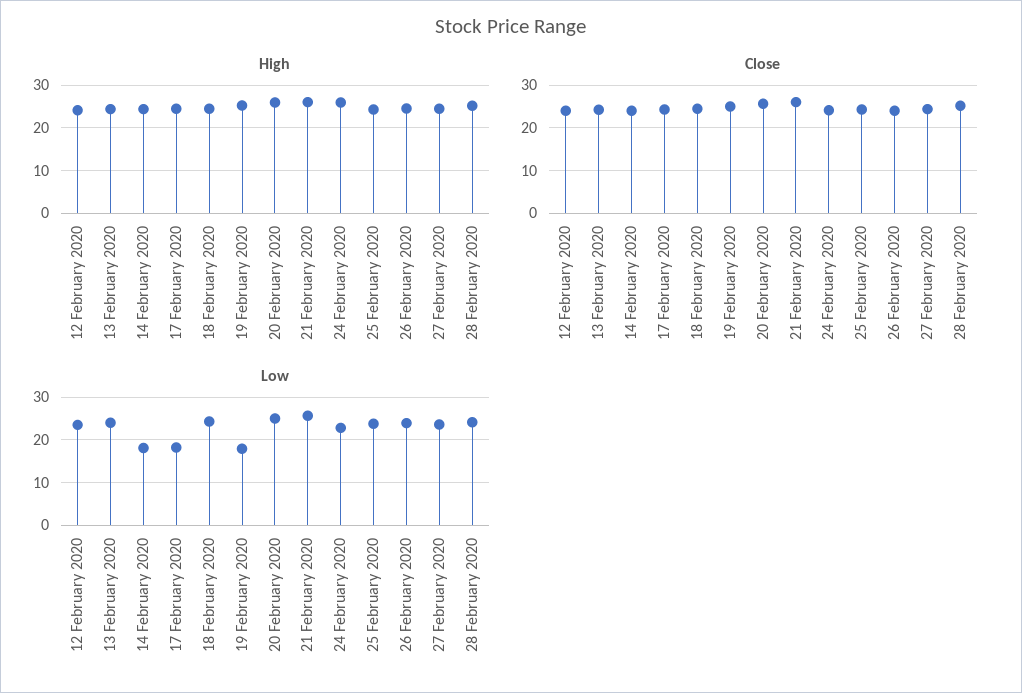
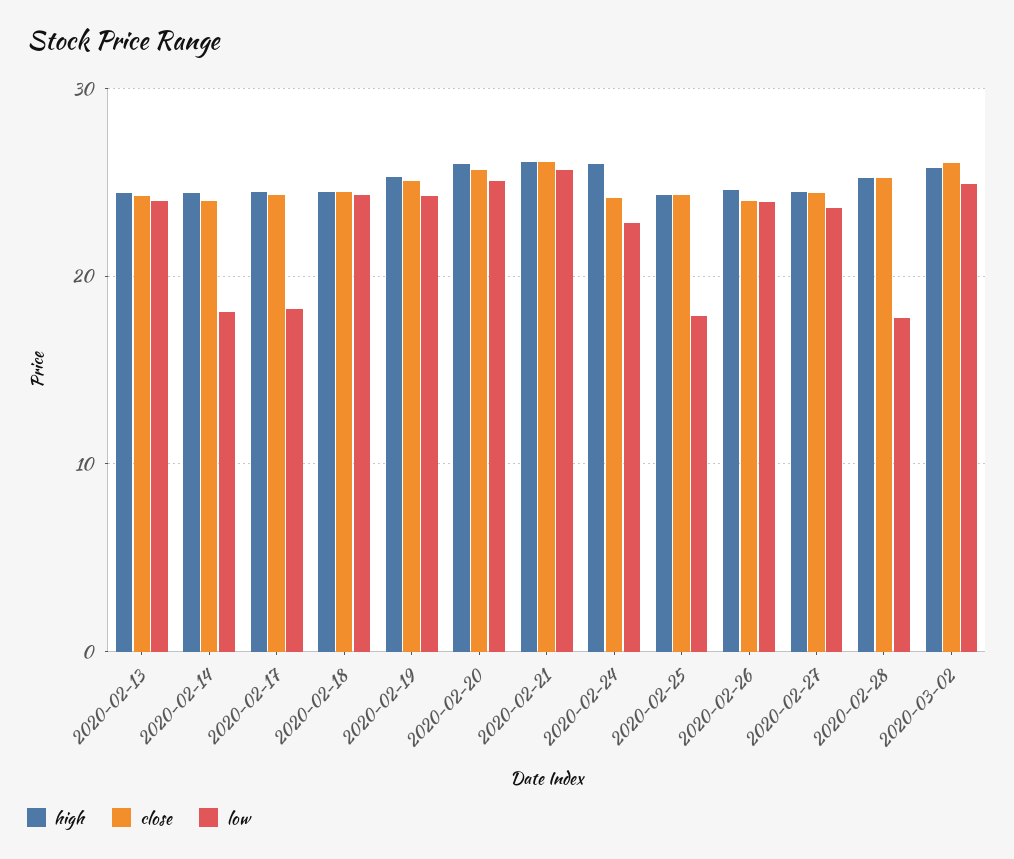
High, 12 February 2020: 24 -> none
Close, 12 February 2020: 24 -> none
Low, 12 February 2020: 24 -> none
Low, 19 February 2020: 18 -> 24
Low, 25 February 2020: 24 -> 18
Low, 28 February 2020: 24 -> 18
High, 2020-03-02: none -> 26
Close, 2020-03-02: none -> 26
Low, 2020-03-02: none -> 25

